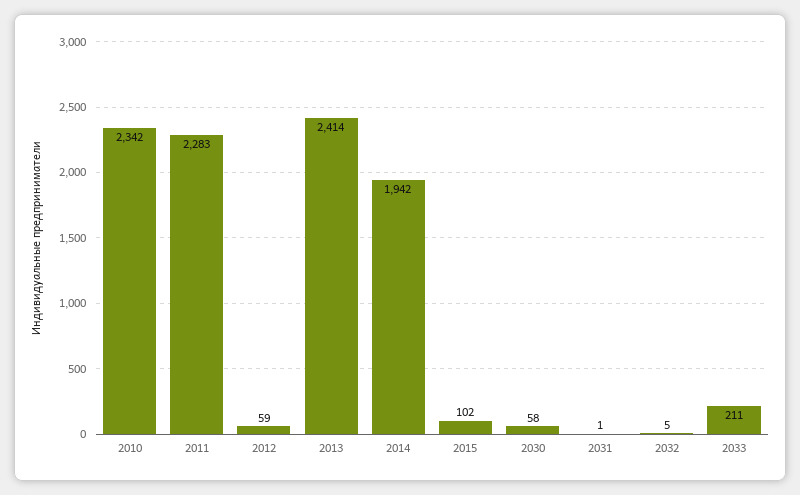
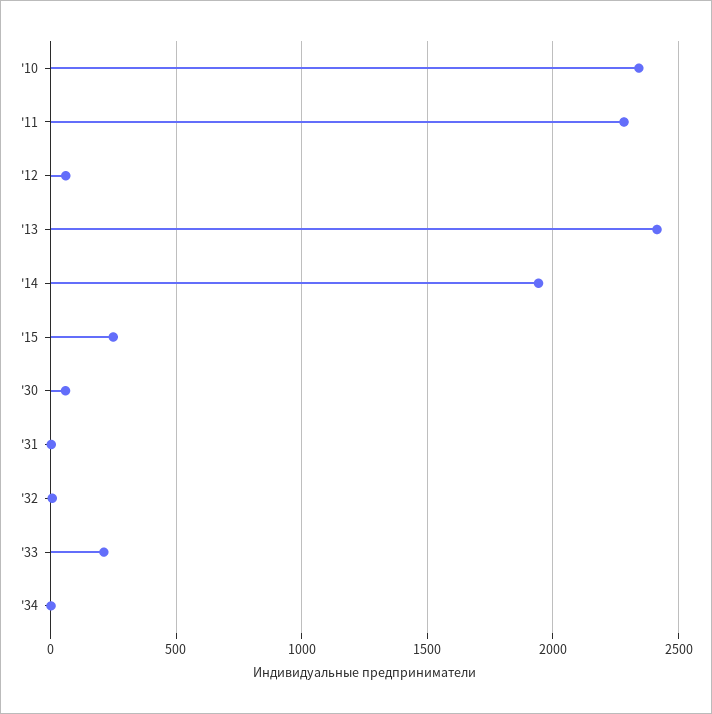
2015: 102 -> 250
'34: none -> 0

